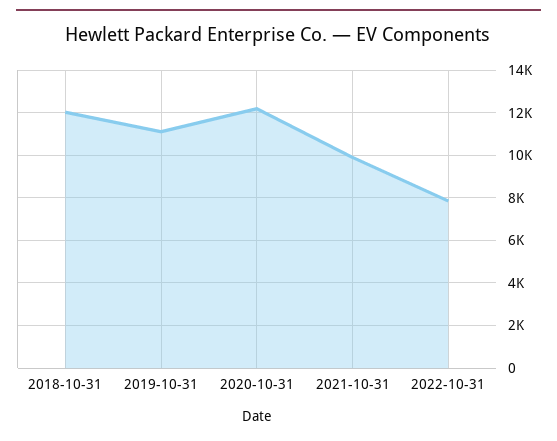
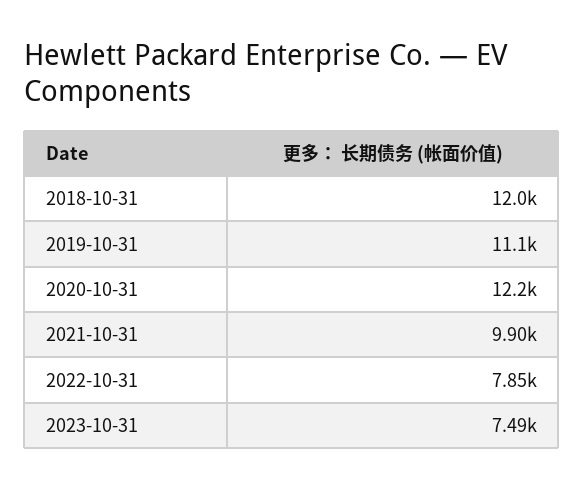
2023-10-31: none -> 7490

